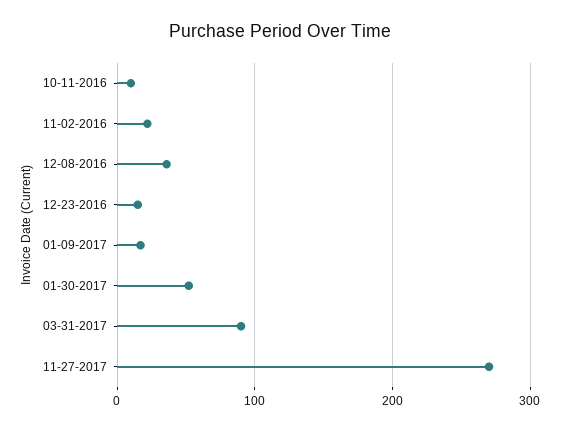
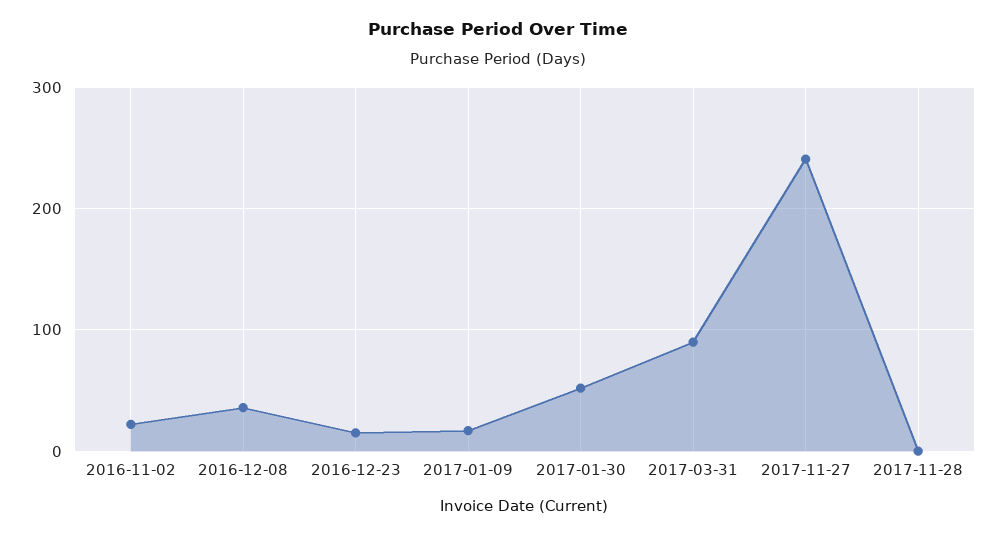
10-11-2016: 10 -> none
11-27-2017: 270 -> 240
2017-11-28: none -> 0

